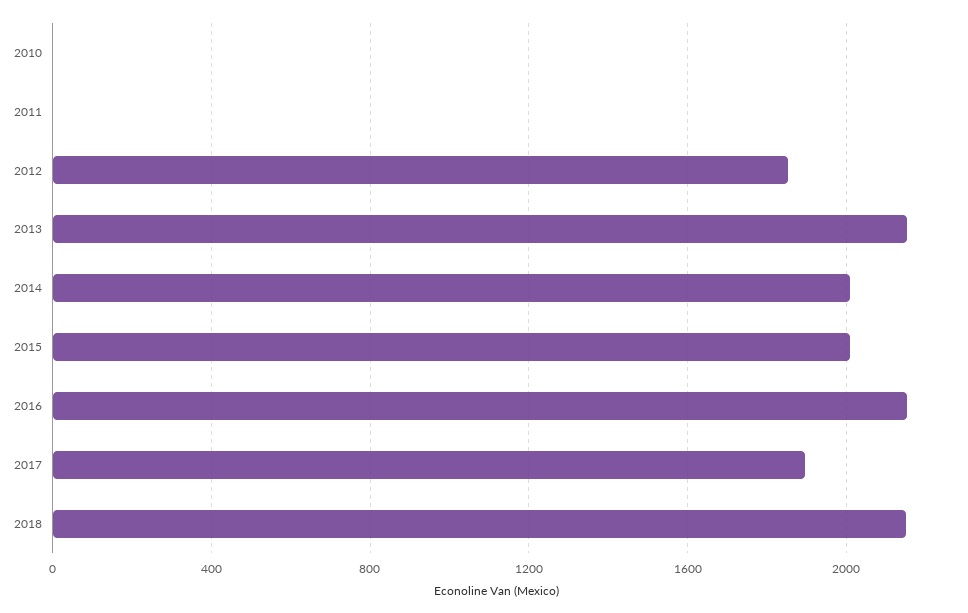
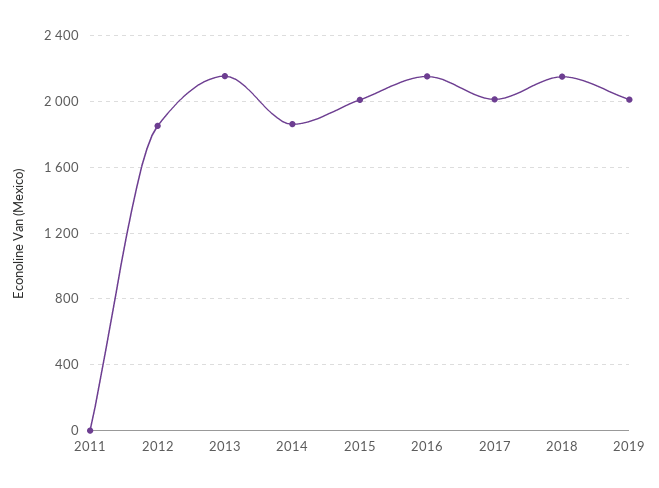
2010: 0 -> none
2014: 2000 -> 1850
2017: 1900 -> 2000
2019: none -> 2000

